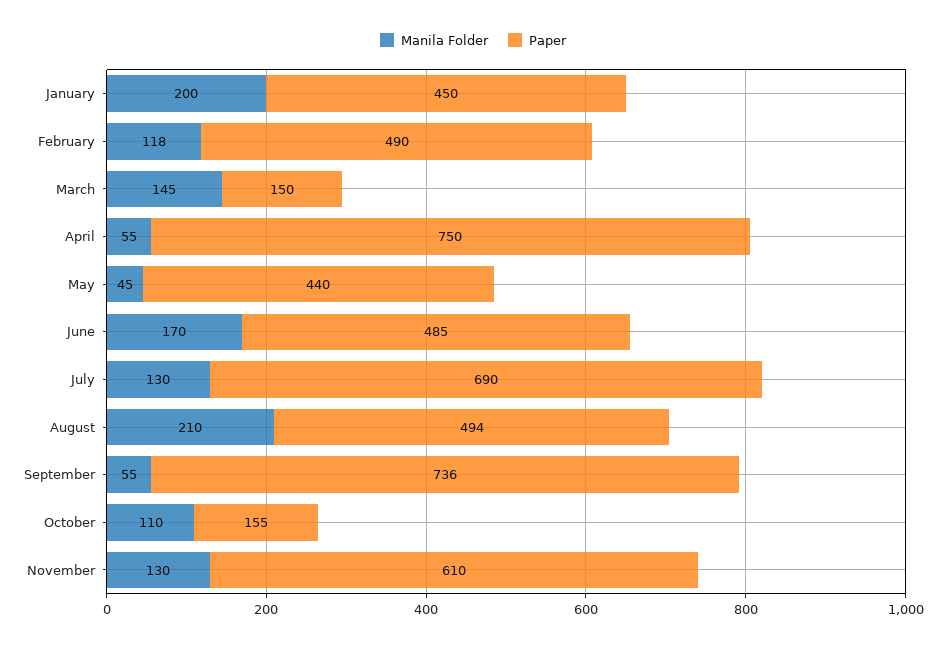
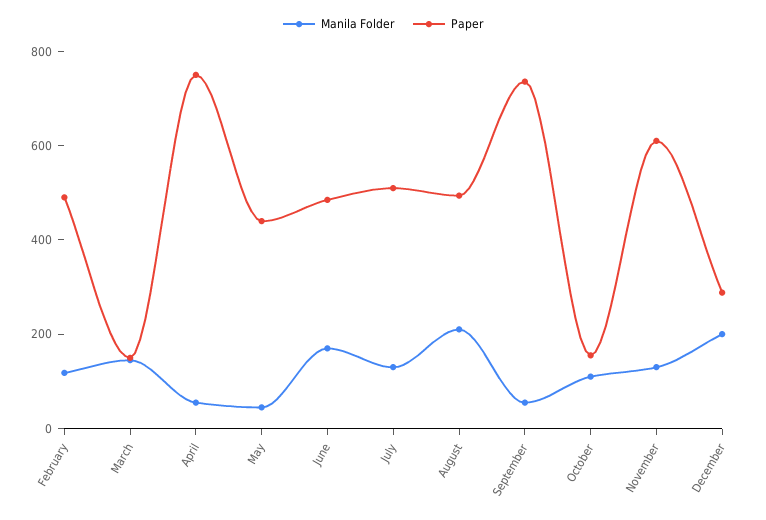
Manila Folder, January: 200 -> none
Paper, January: 450 -> none
Paper, July: 690 -> 500
Manila Folder, December: none -> 200
Paper, December: none -> 300

